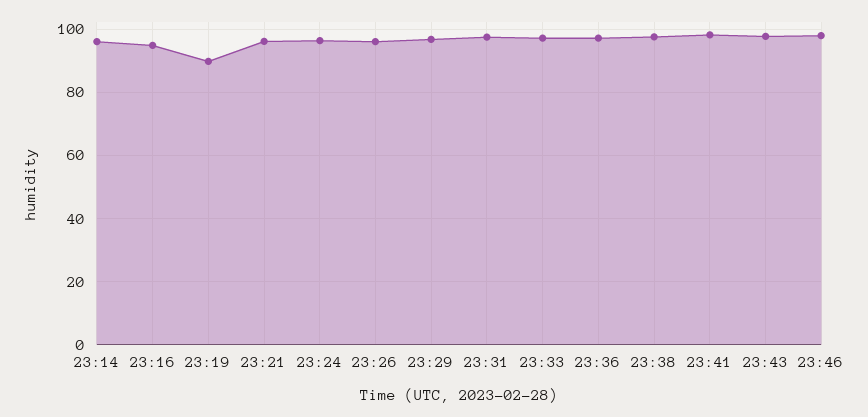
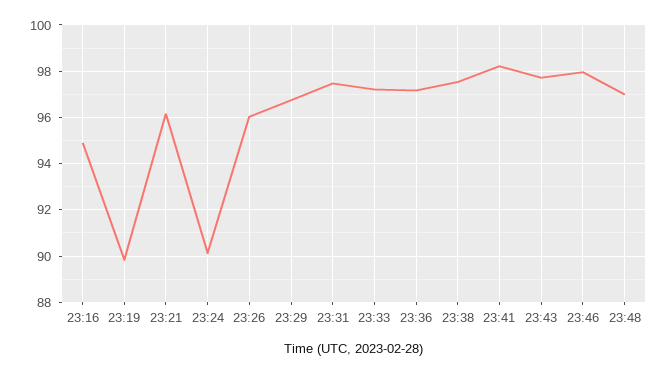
23:14: 96 -> none
23:24: 96 -> 90
23:48: none -> 97

